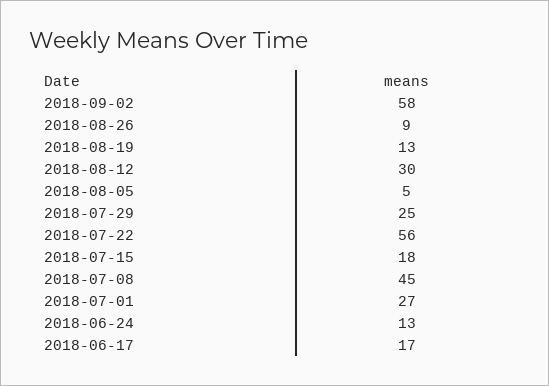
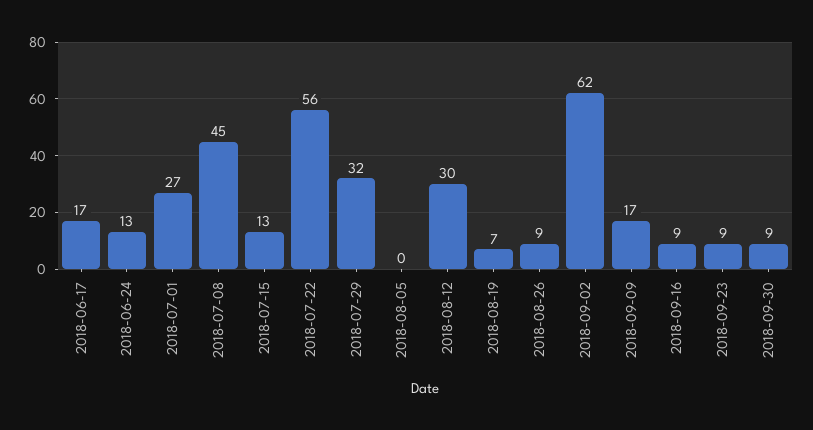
2018-09-02: 58 -> 62
2018-08-19: 13 -> 7
2018-08-05: 5 -> 0
2018-07-29: 25 -> 32
2018-07-15: 18 -> 13
2018-09-09: none -> 17
2018-09-16: none -> 9
2018-09-23: none -> 9
2018-09-30: none -> 9

